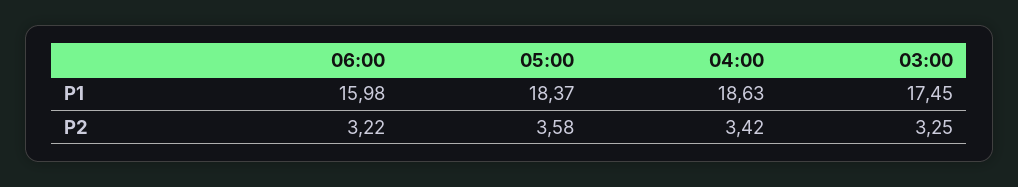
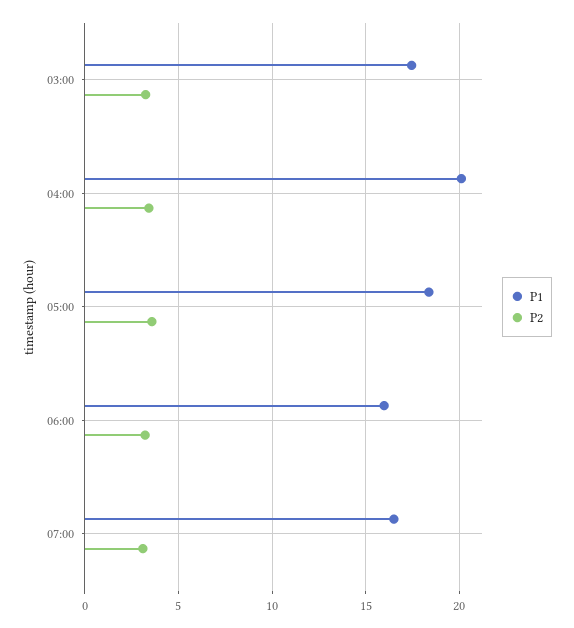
P1, 04:00: 18.63 -> 20
P1, 07:00: none -> 16.5
P2, 07:00: none -> 3

